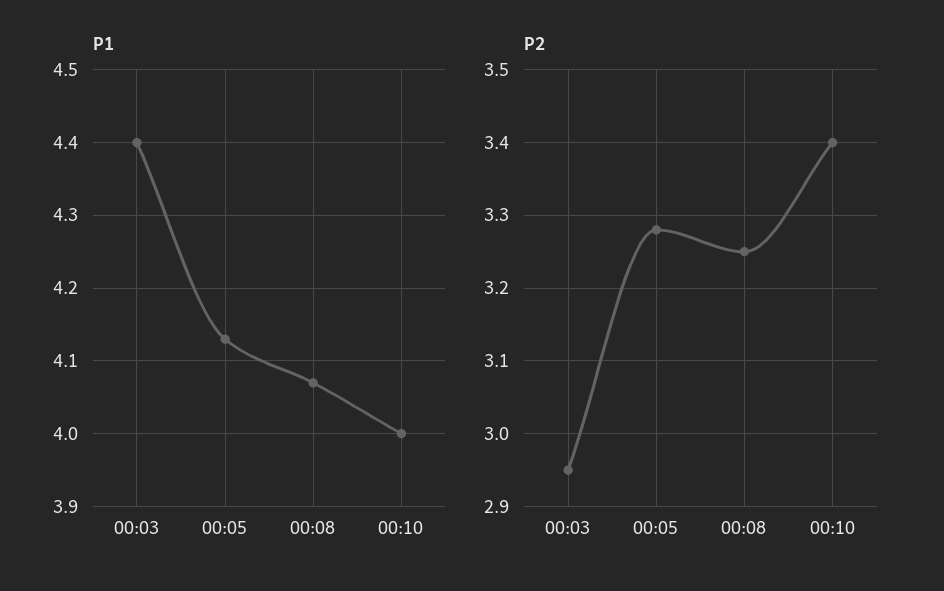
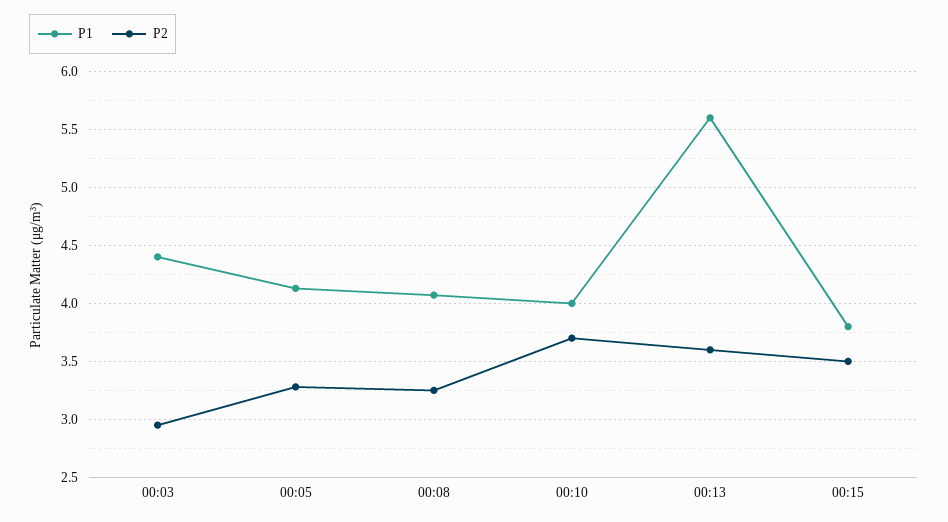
P2, 00:10: 3.4 -> 3.7
P1, 00:13: none -> 5.6
P2, 00:13: none -> 3.6
P1, 00:15: none -> 3.8
P2, 00:15: none -> 3.5

